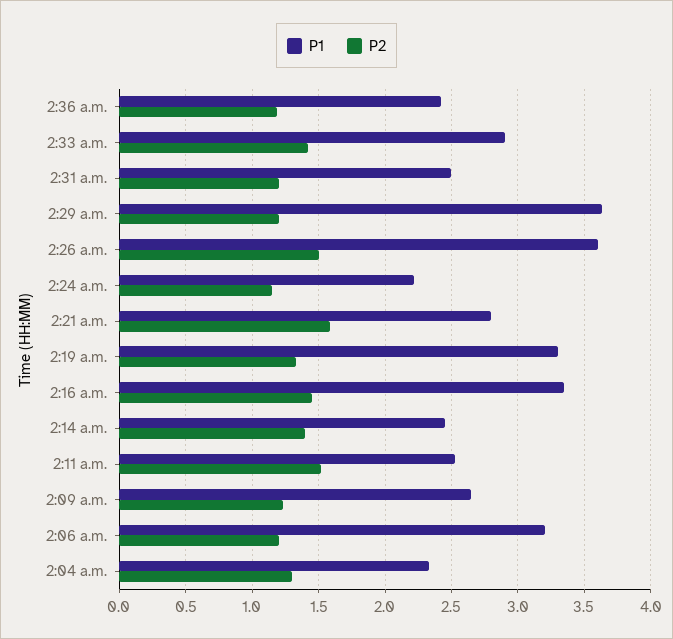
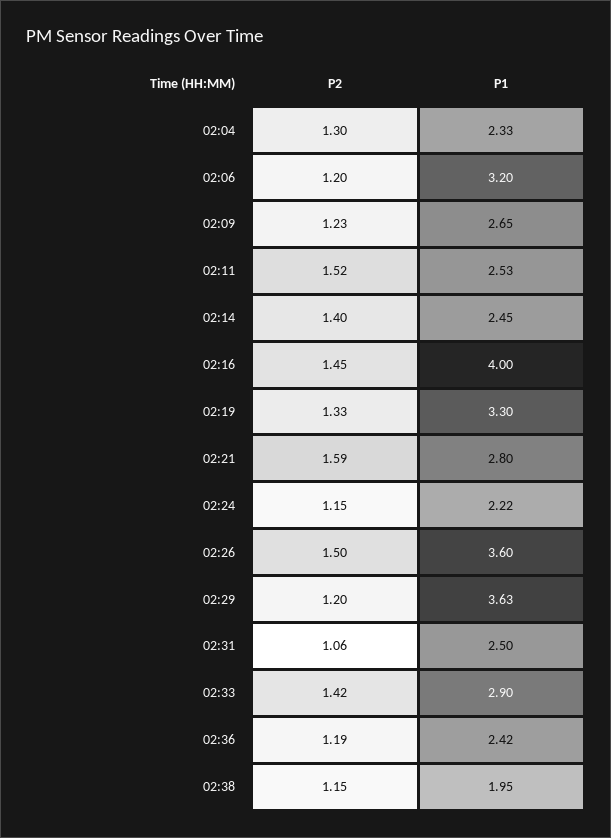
P2, 2:31 a.m.: 1.2 -> 1.06
P1, 2:16 a.m.: 3.35 -> 4
P2, 02:38: none -> 1.15
P1, 02:38: none -> 1.95

